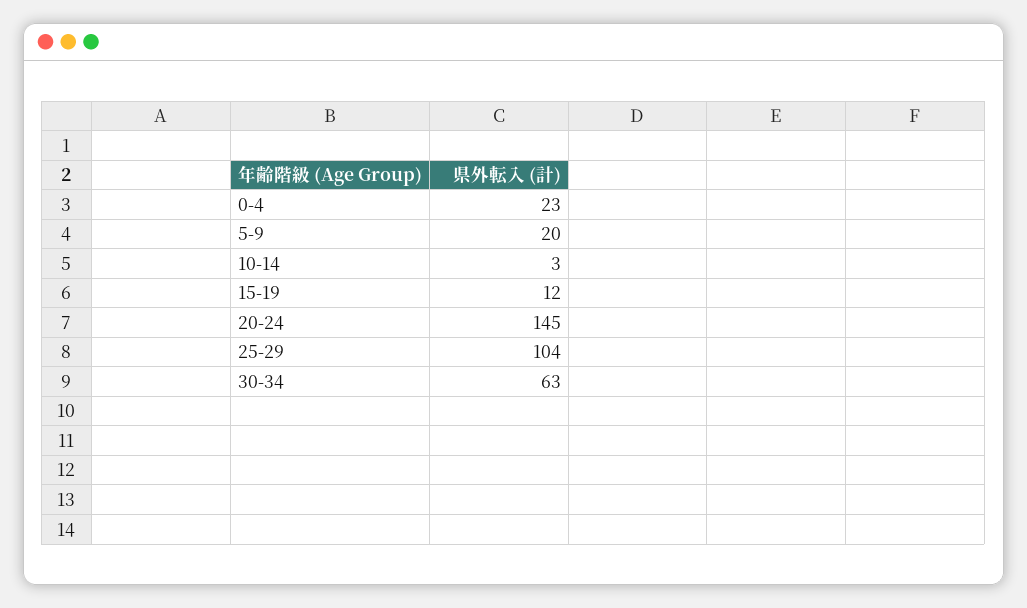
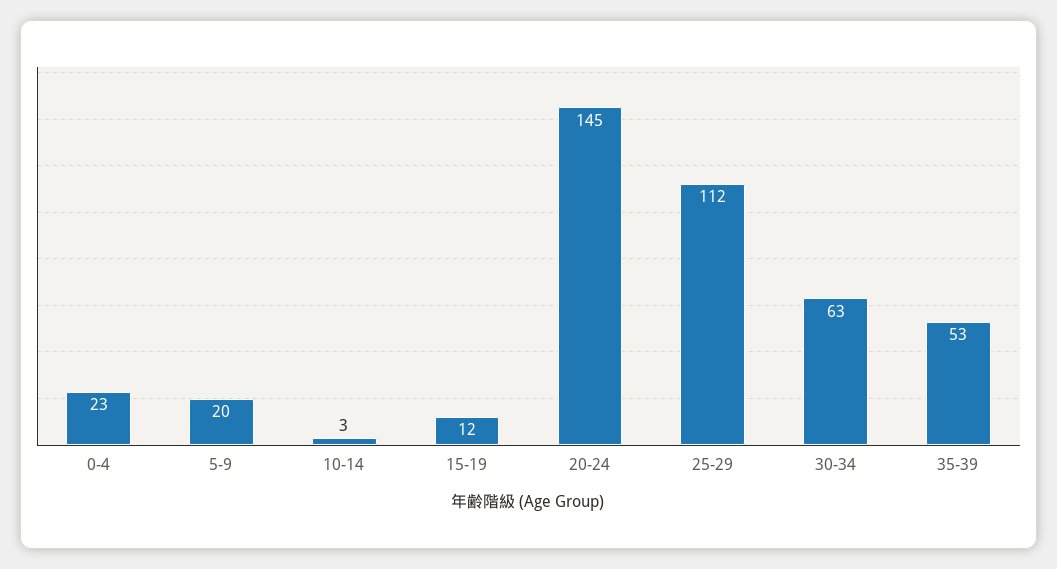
25-29: 104 -> 112
35-39: none -> 53

